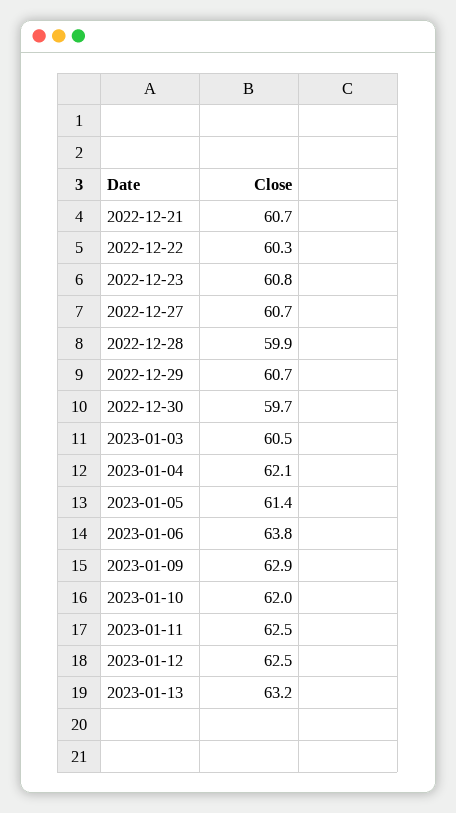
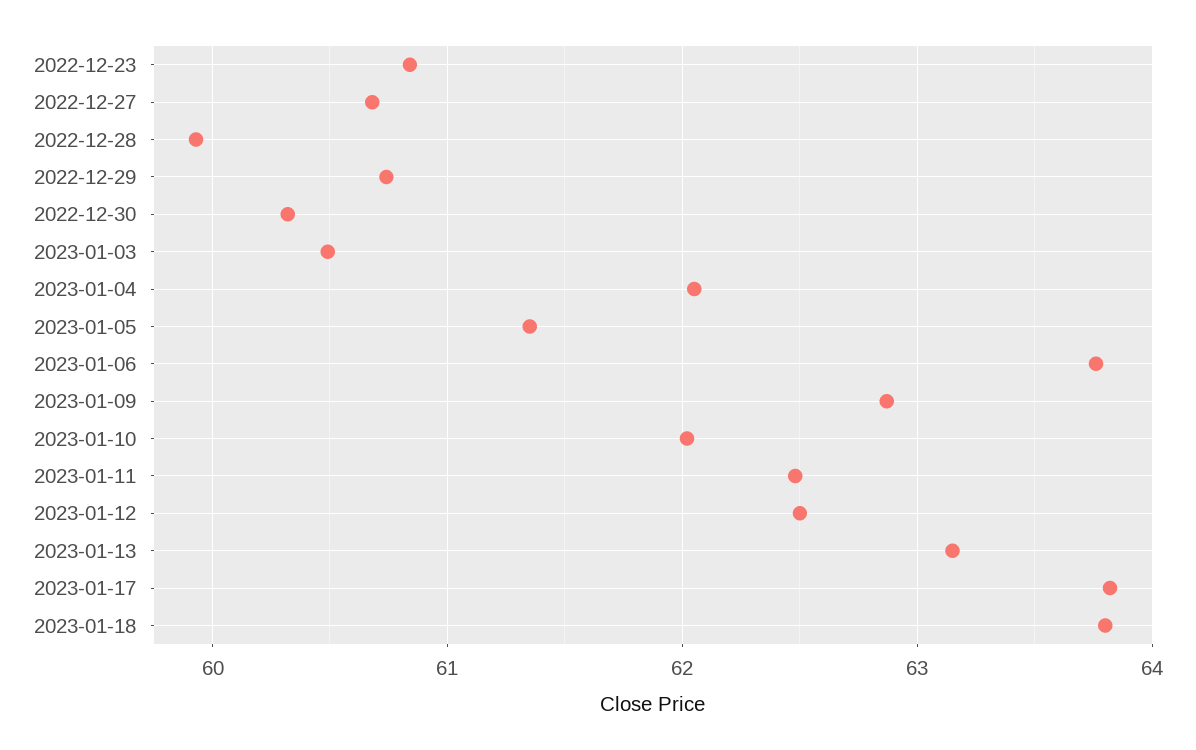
2022-12-21: 60.7 -> none
2022-12-22: 60.3 -> none
2022-12-30: 59.7 -> 60.3
2023-01-17: none -> 63.8
2023-01-18: none -> 63.8

